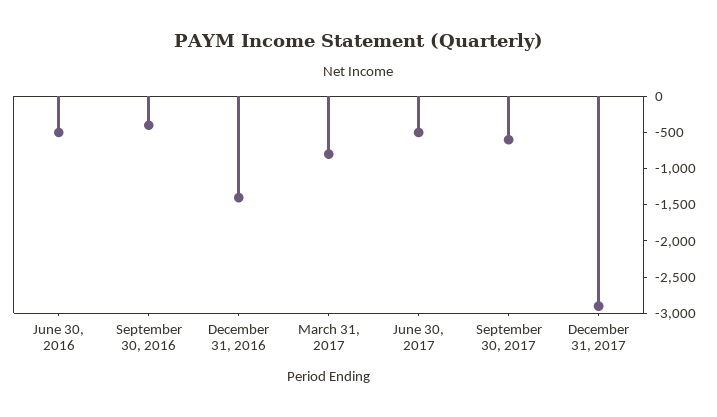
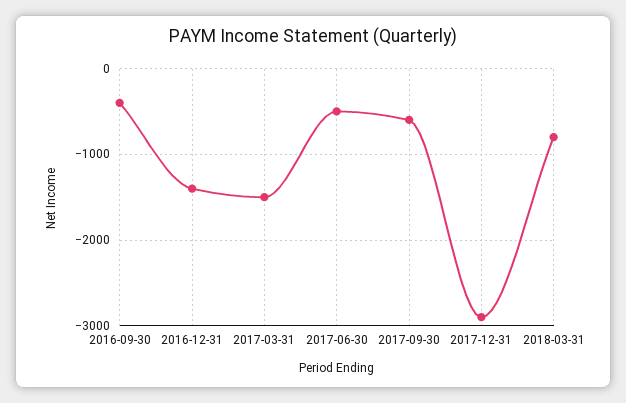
June 30, 2016: -500 -> none
March 31, 2017: -750 -> -1500
2018-03-31: none -> -800

